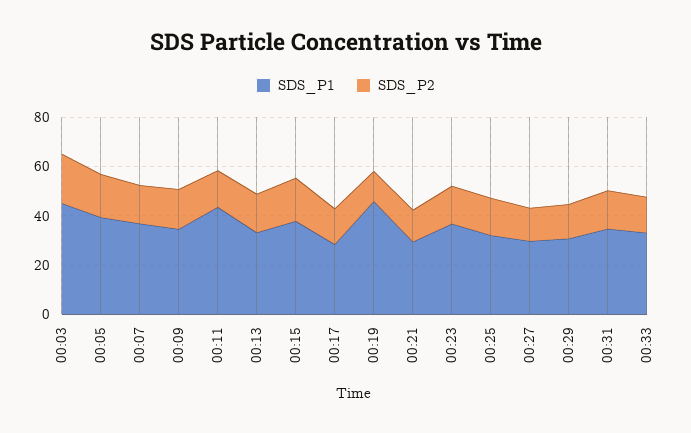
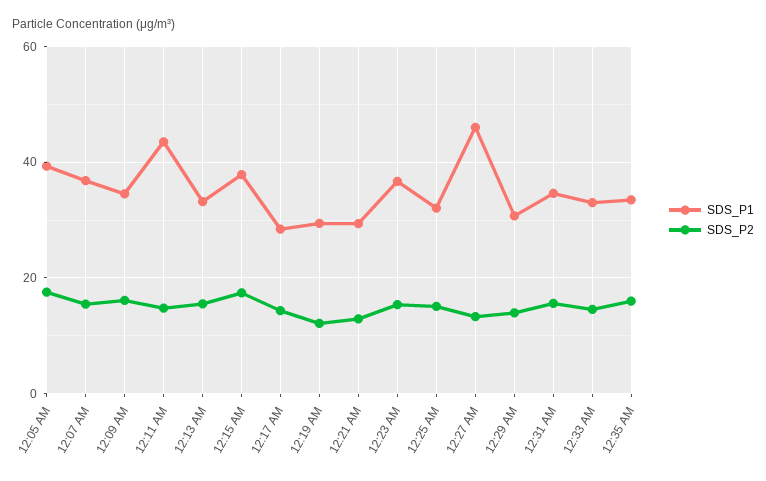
SDS_P1, 00:03: 45 -> none
SDS_P2, 00:03: 20 -> none
SDS_P1, 00:19: 45 -> 30
SDS_P1, 00:27: 30 -> 46
SDS_P1, 12:35 AM: none -> 34
SDS_P2, 12:35 AM: none -> 16

